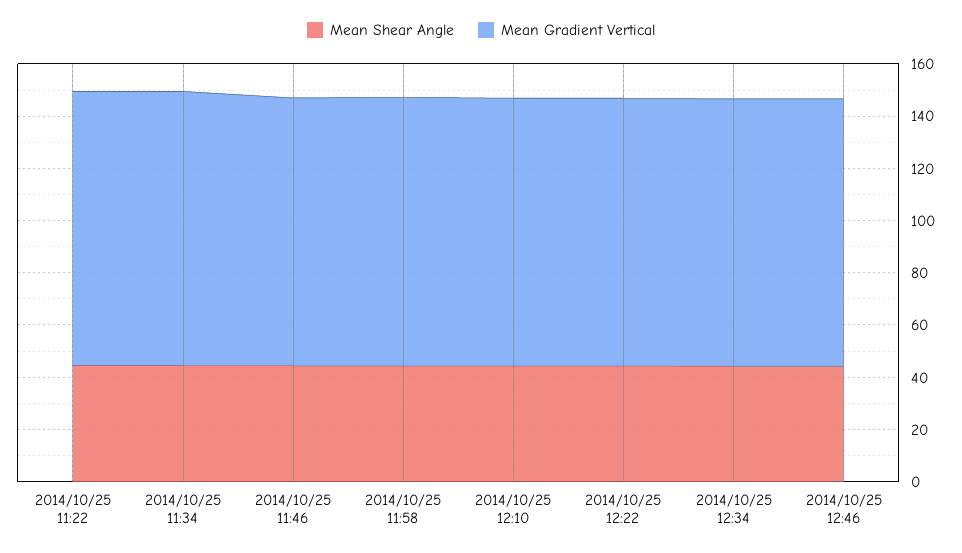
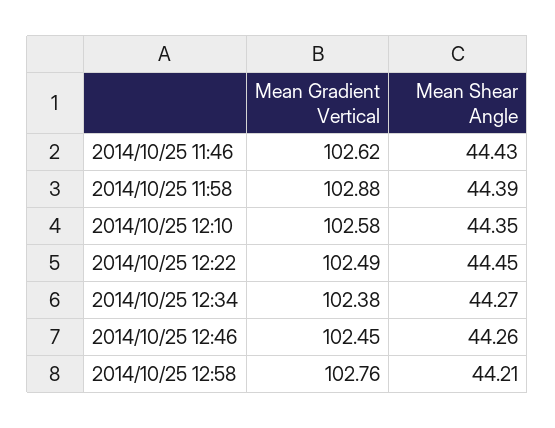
Mean Shear Angle, 2014/10/25 11:22: 45 -> none
Mean Gradient Vertical, 2014/10/25 11:22: 105 -> none
Mean Shear Angle, 2014/10/25 11:34: 45 -> none
Mean Gradient Vertical, 2014/10/25 11:34: 105 -> none
Mean Gradient Vertical, 2014/10/25 12:58: none -> 102.76
Mean Shear Angle, 2014/10/25 12:58: none -> 44.21

